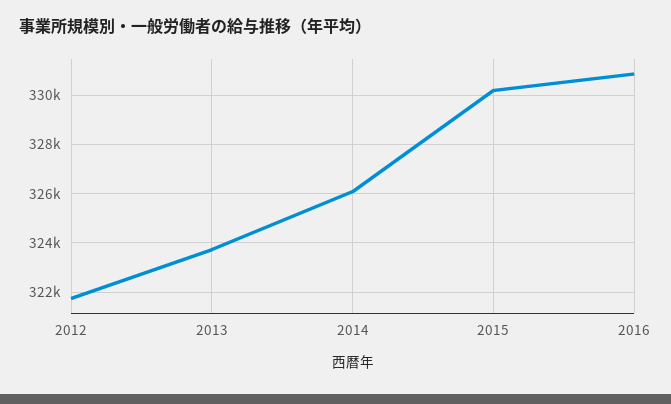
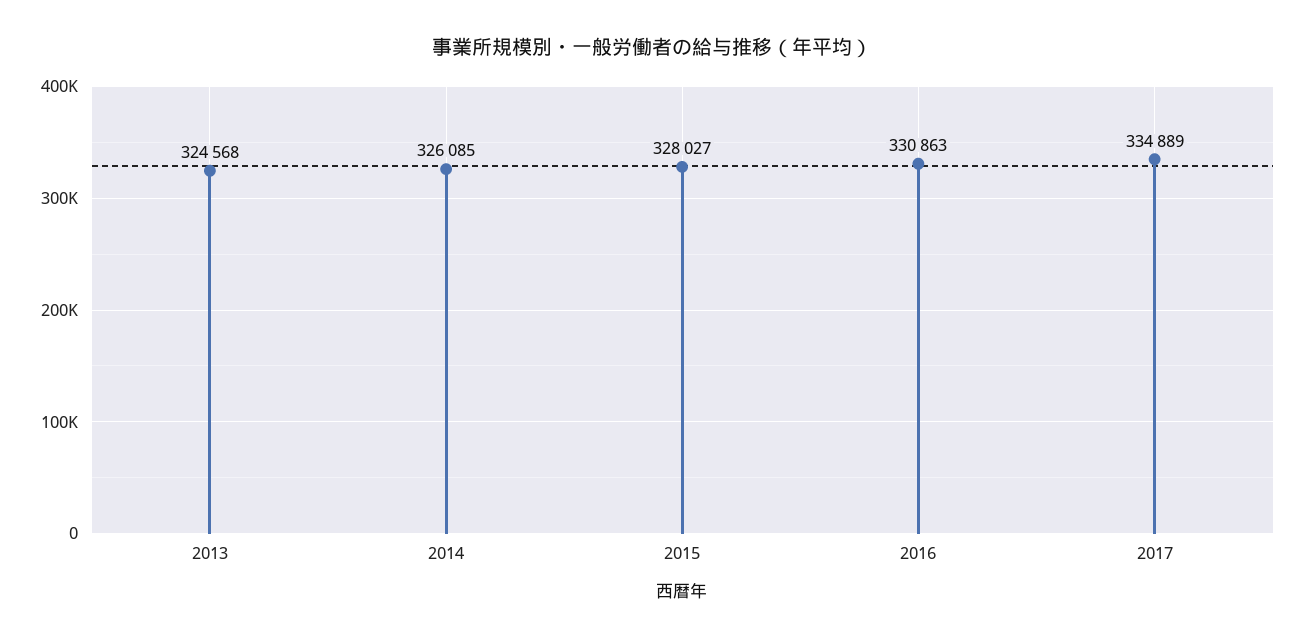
2012: 321750 -> none
2013: 323750 -> 324568
2015: 330250 -> 328027
2017: none -> 334889

